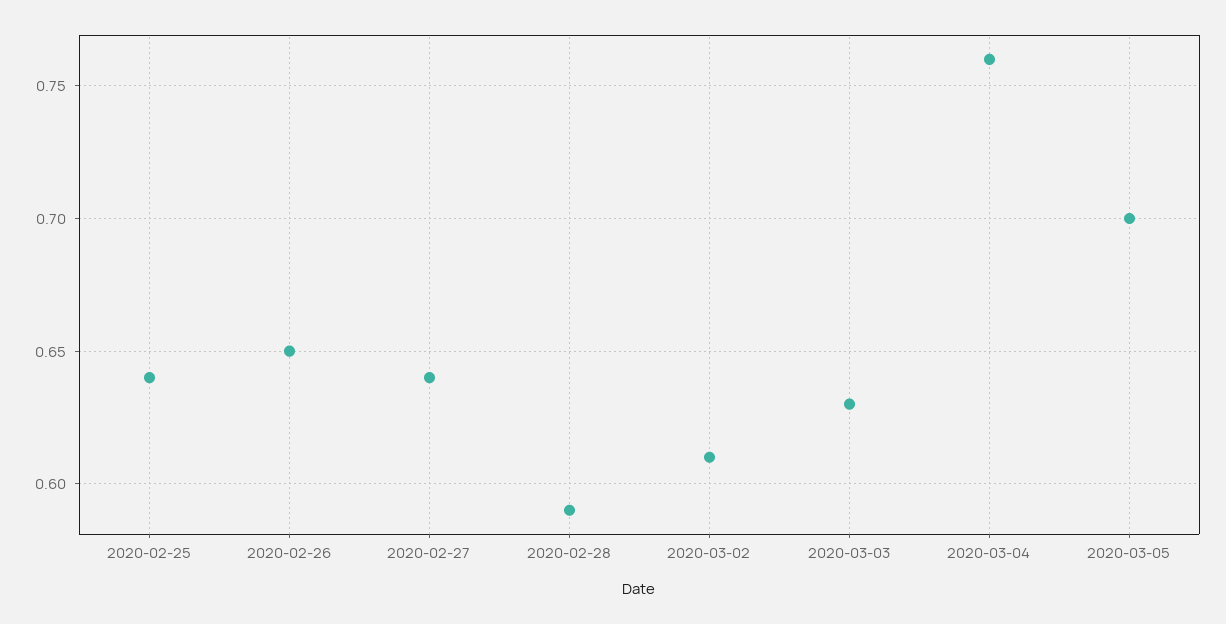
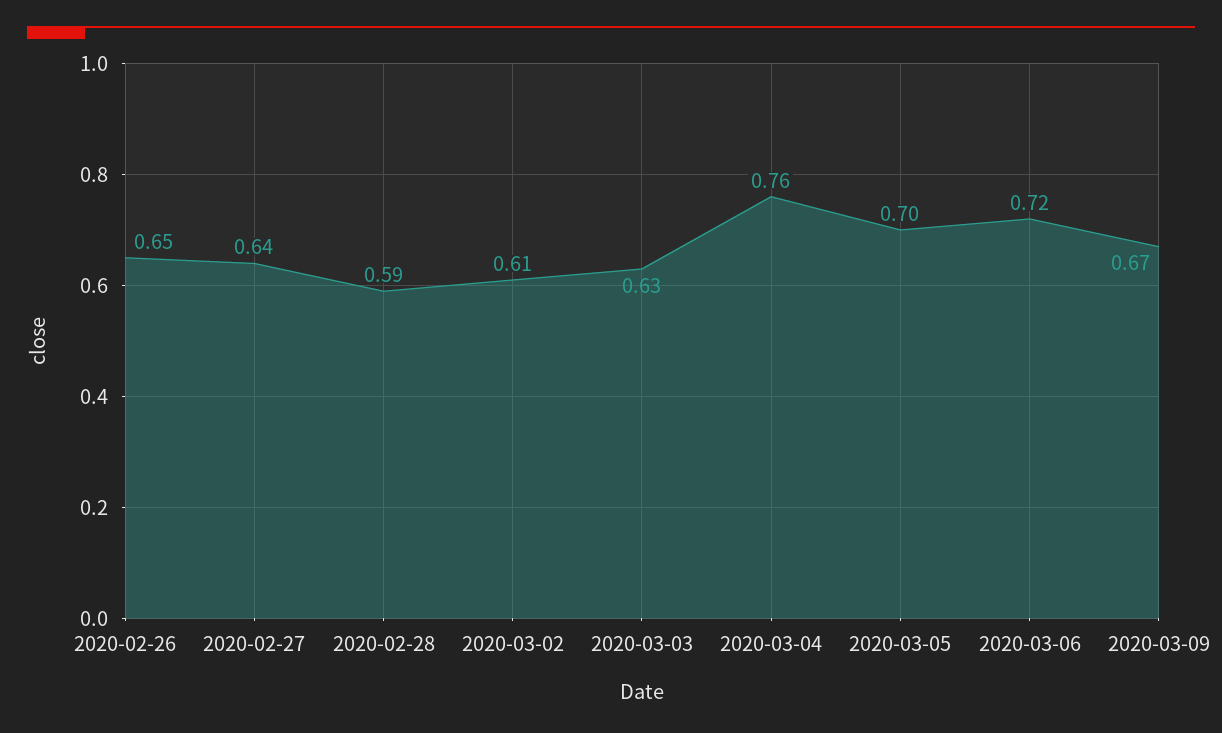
2020-02-25: 0.64 -> none
2020-03-06: none -> 0.72
2020-03-09: none -> 0.67

